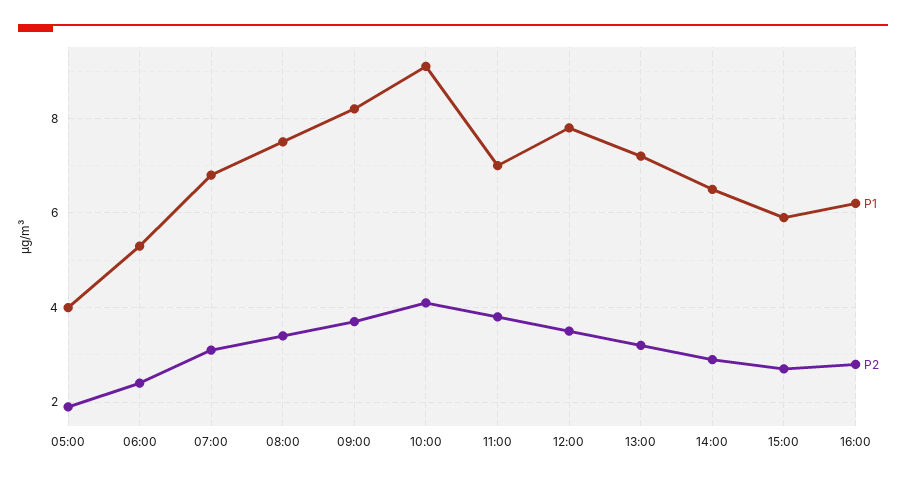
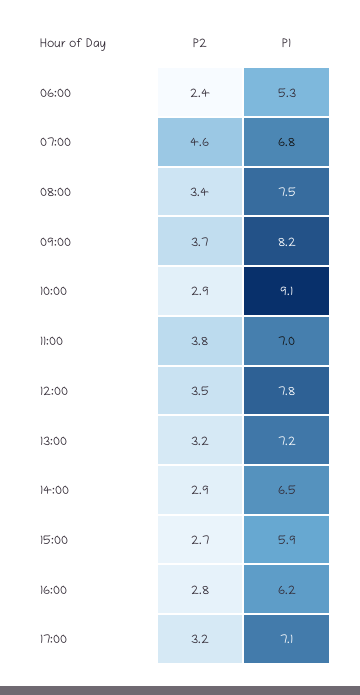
P1, 05:00: 4 -> none
P2, 05:00: 2 -> none
P2, 07:00: 3 -> 4.6
P2, 10:00: 4 -> 2.9
P2, 17:00: none -> 3.2
P1, 17:00: none -> 7.1

